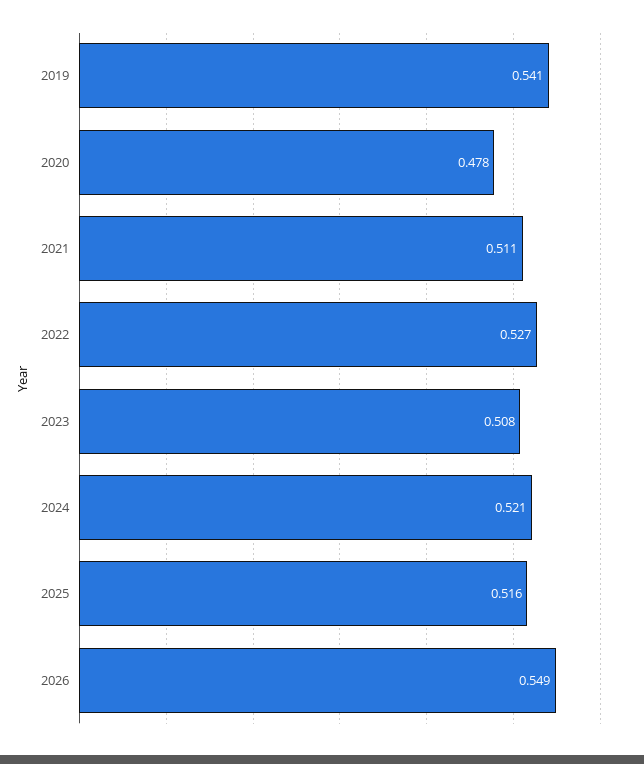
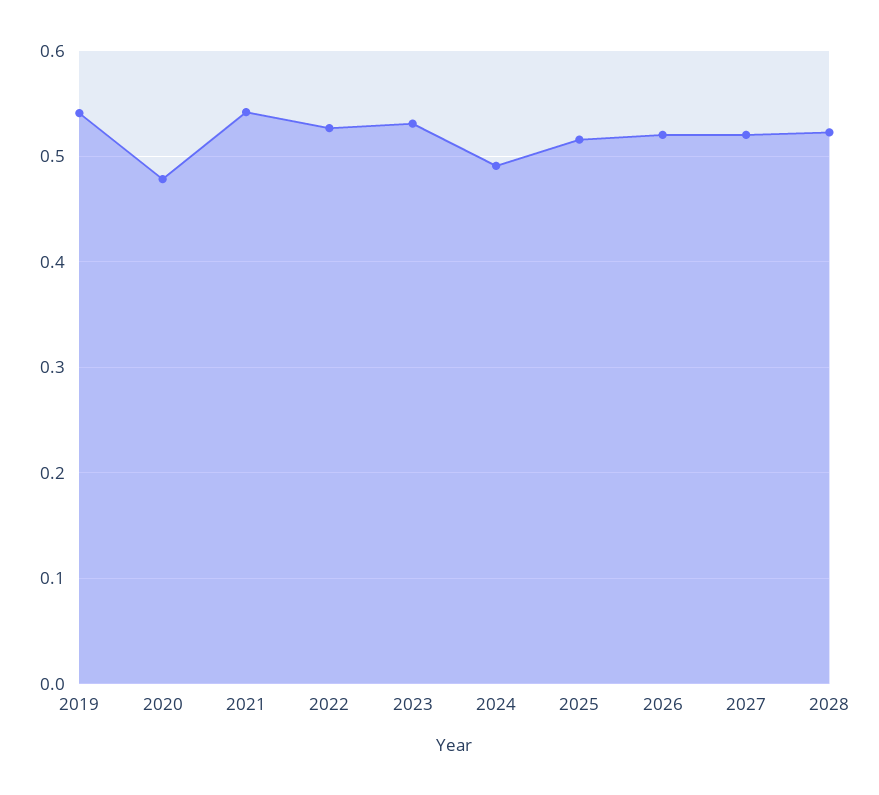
2021: 0.511 -> 0.54
2023: 0.508 -> 0.53
2024: 0.521 -> 0.49
2026: 0.549 -> 0.52
2027: none -> 0.52
2028: none -> 0.52

